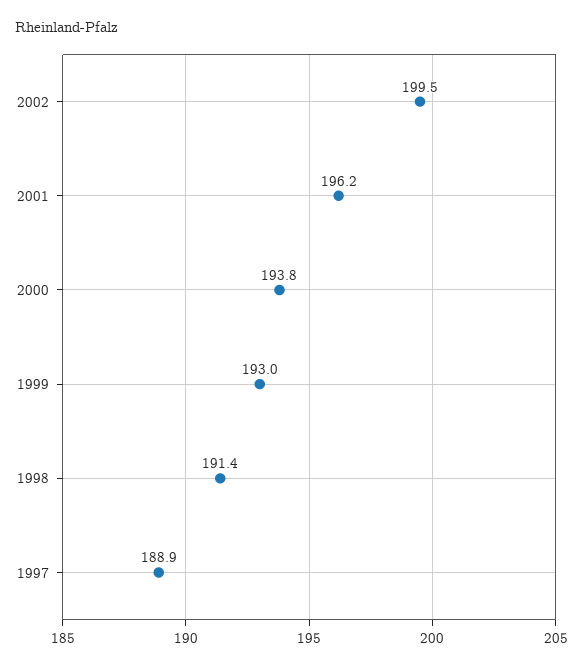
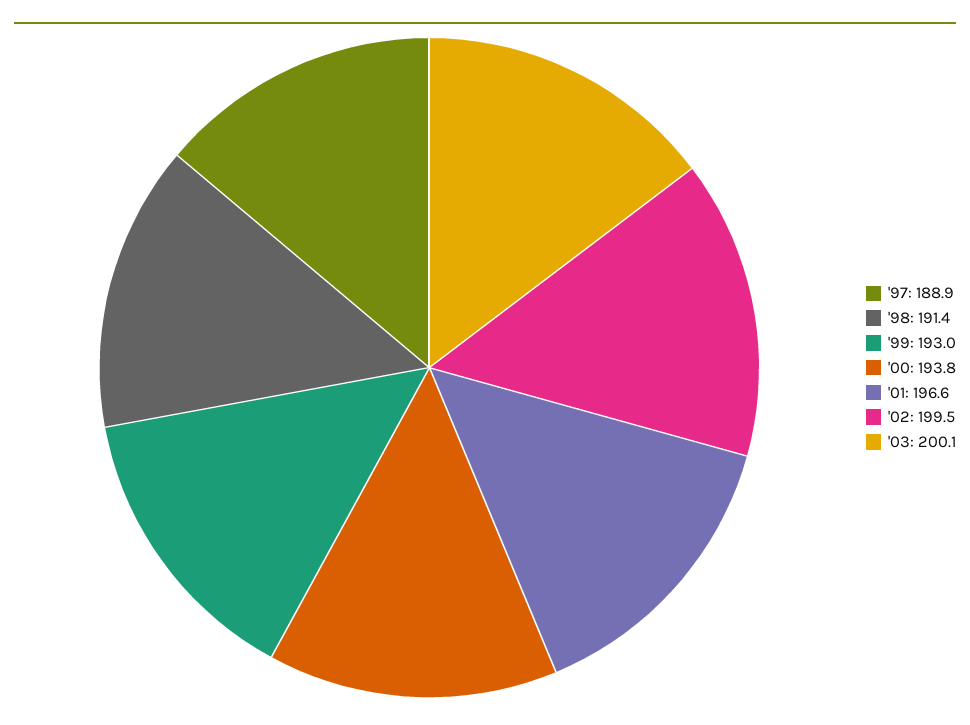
2001: 196.2 -> 196.6
'03: none -> 200.1

